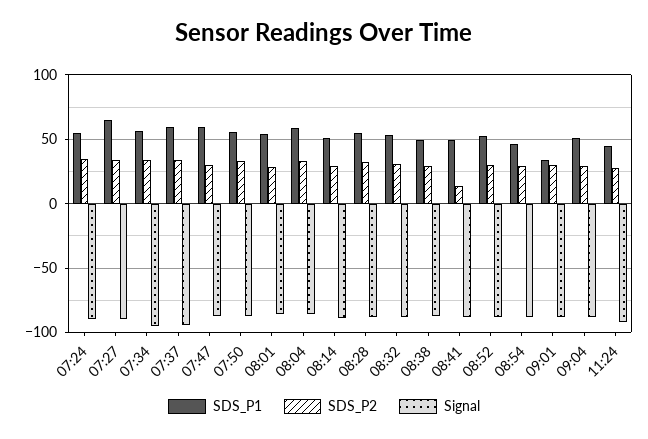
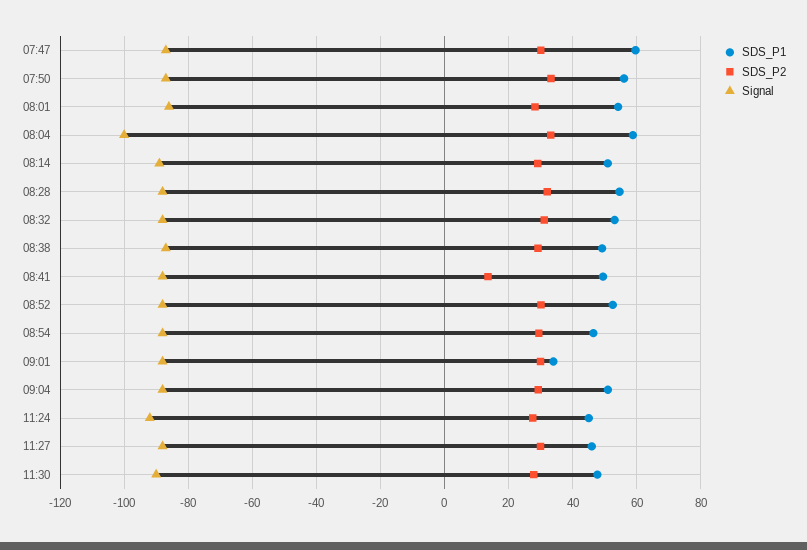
SDS_P1, 07:24: 55 -> none
SDS_P2, 07:24: 35 -> none
Signal, 07:24: -90 -> none
SDS_P1, 07:27: 65 -> none
SDS_P2, 07:27: 35 -> none
Signal, 07:27: -90 -> none
SDS_P1, 07:34: 55 -> none
SDS_P2, 07:34: 35 -> none
Signal, 07:34: -95 -> none
SDS_P1, 07:37: 60 -> none
SDS_P2, 07:37: 35 -> none
Signal, 07:37: -95 -> none
Signal, 08:04: -85 -> -100
SDS_P1, 11:27: none -> 46
SDS_P2, 11:27: none -> 30
Signal, 11:27: none -> -88
SDS_P1, 11:30: none -> 48
SDS_P2, 11:30: none -> 28
Signal, 11:30: none -> -90

